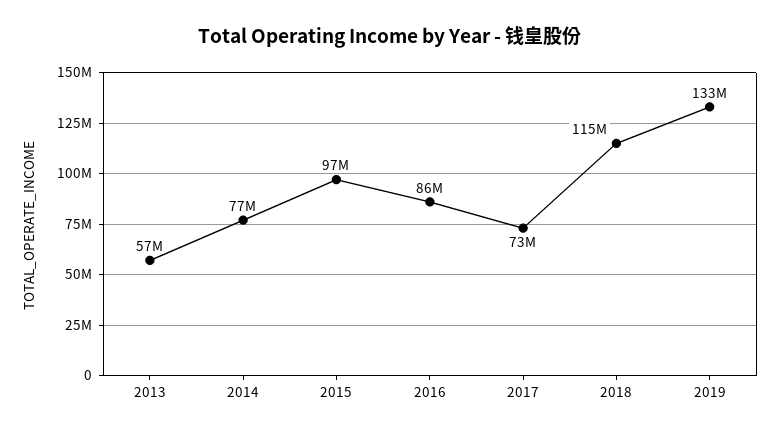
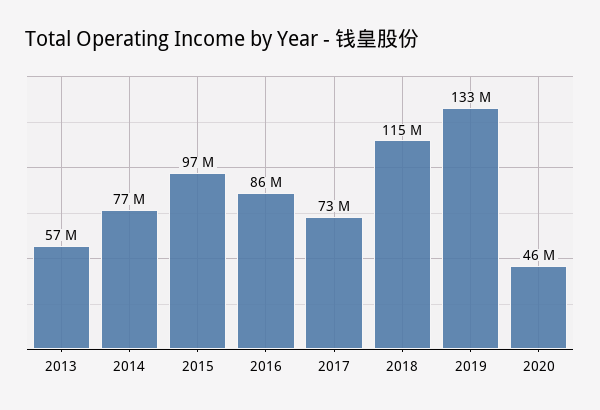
2020: none -> 46000000

